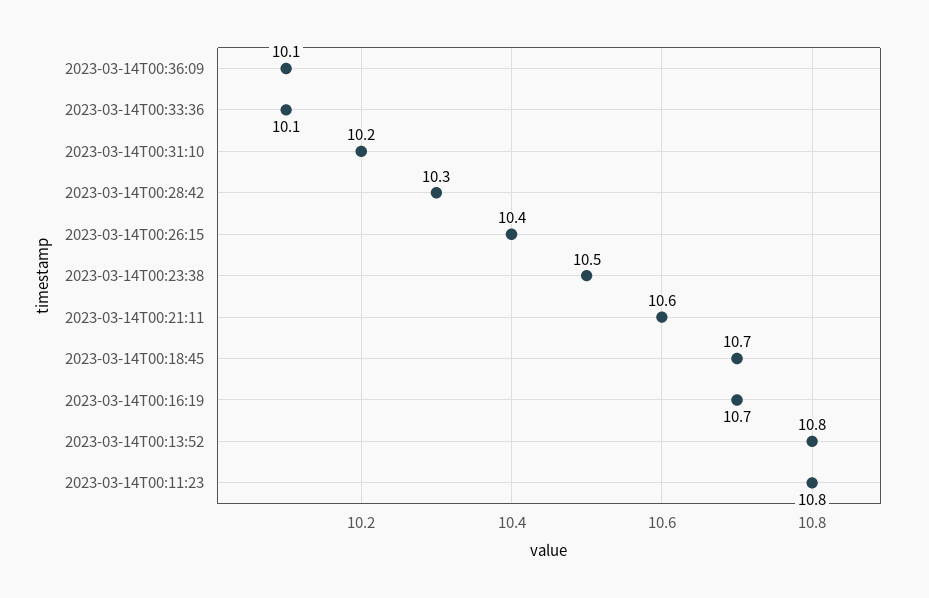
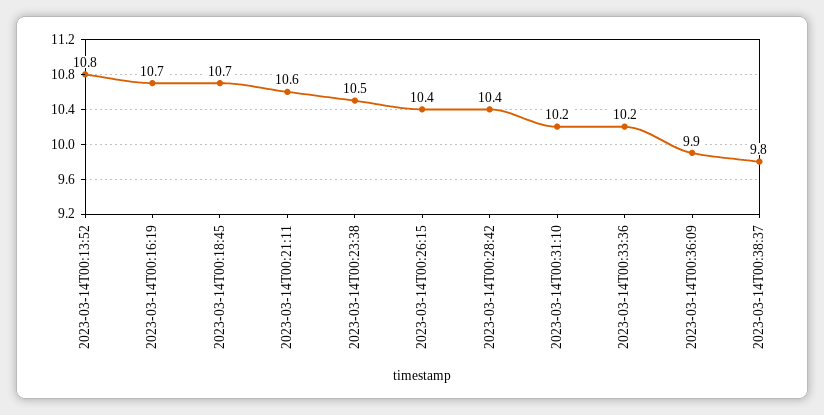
2023-03-14T00:36:09: 10.1 -> 9.9
2023-03-14T00:33:36: 10.1 -> 10.2
2023-03-14T00:28:42: 10.3 -> 10.4
2023-03-14T00:11:23: 10.8 -> none
2023-03-14T00:38:37: none -> 9.8

